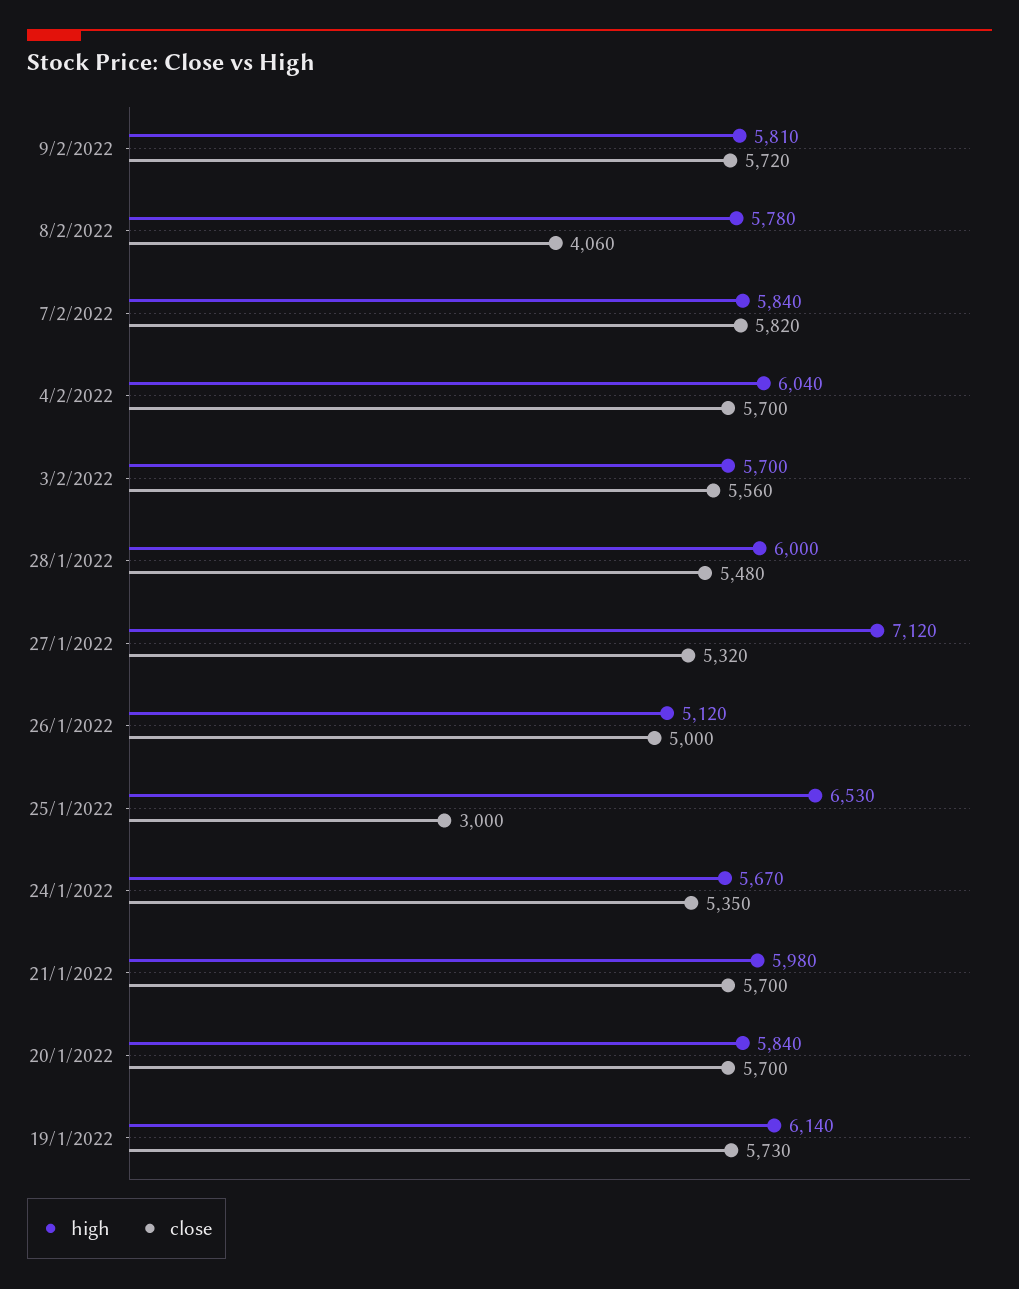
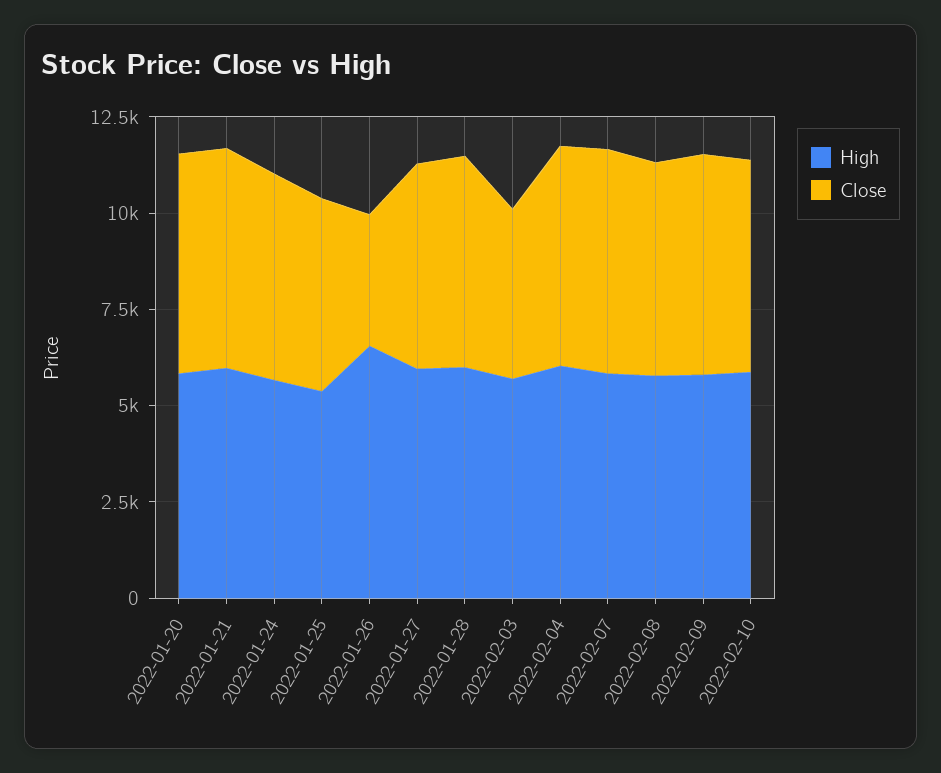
close, 8/2/2022: 4060 -> 5500
close, 3/2/2022: 5560 -> 4500
high, 27/1/2022: 7120 -> 6000
high, 26/1/2022: 5120 -> 6500
close, 26/1/2022: 5000 -> 3500
high, 25/1/2022: 6530 -> 5500
close, 25/1/2022: 3000 -> 5000
high, 19/1/2022: 6140 -> none
close, 19/1/2022: 5730 -> none
high, 2022-02-10: none -> 6000
close, 2022-02-10: none -> 5500

